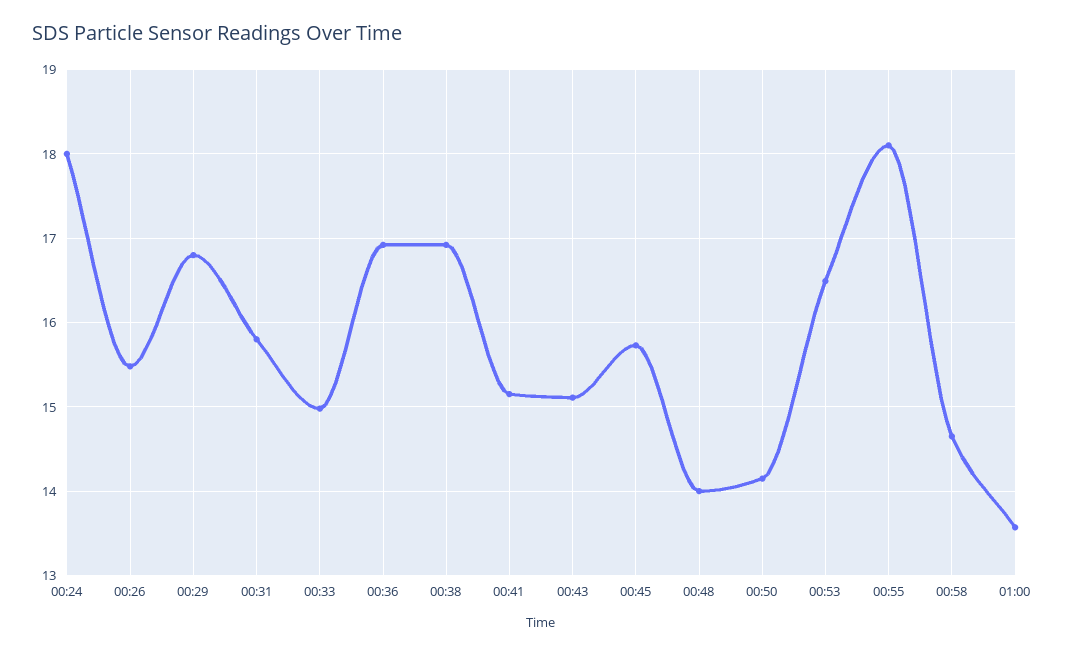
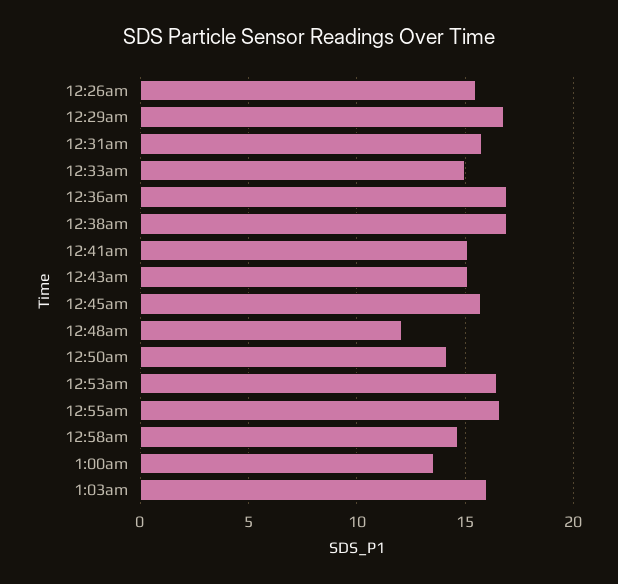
00:24: 18 -> none
00:48: 14 -> 12
00:55: 18.1 -> 16.5
1:03am: none -> 16

